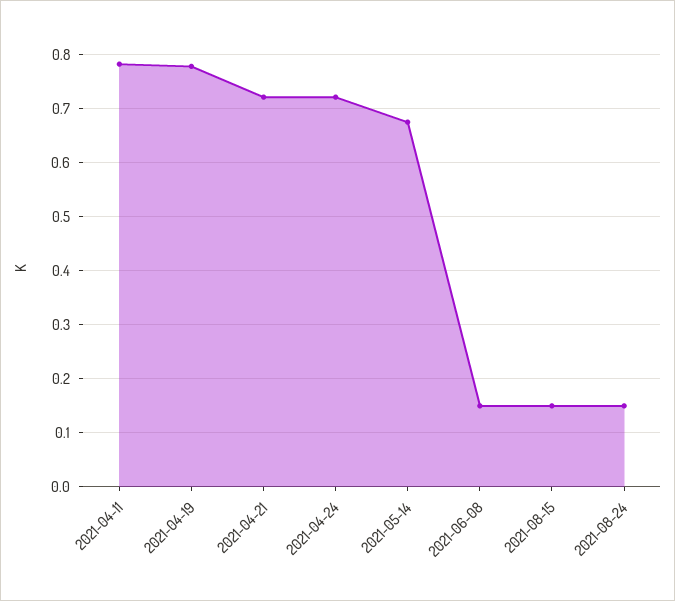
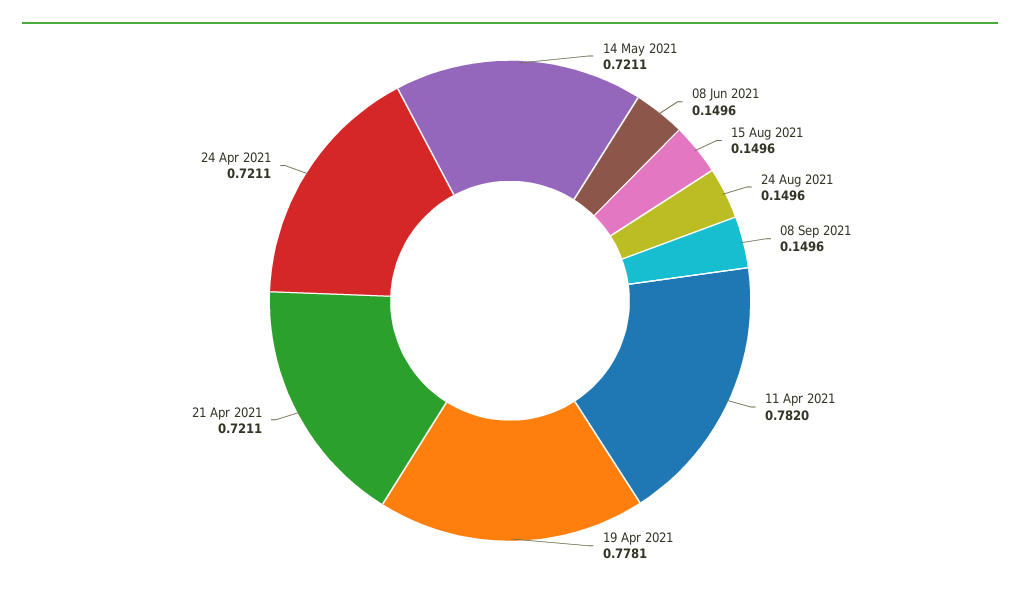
2021-05-14: 0.68 -> 0.7211
08 Sep 2021: none -> 0.1496

